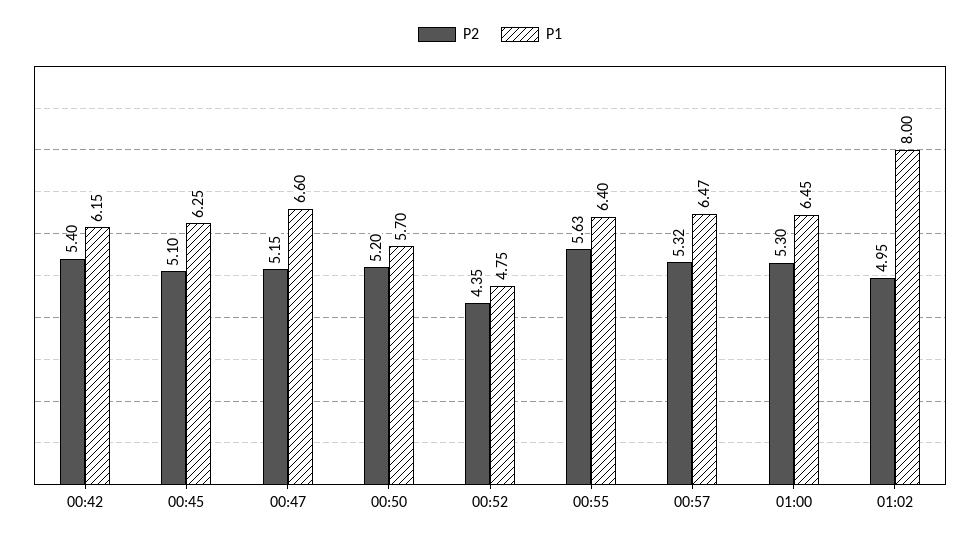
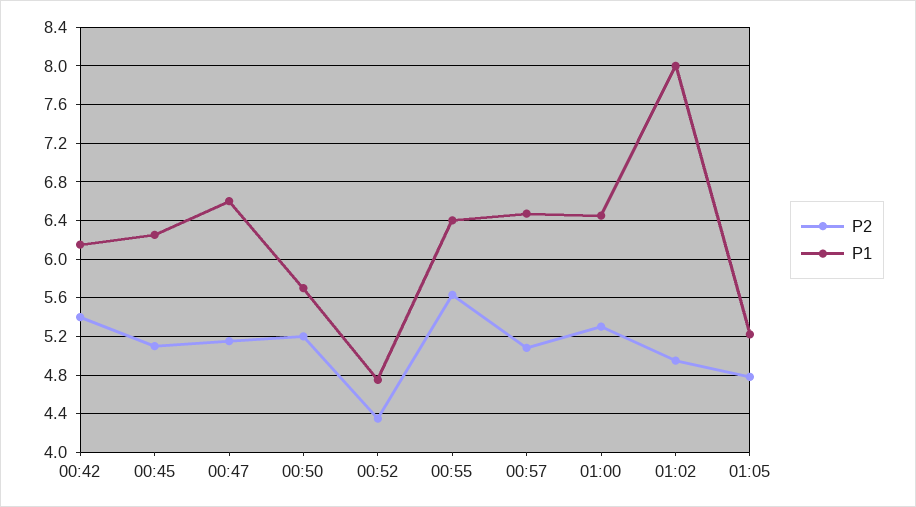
P2, 00:57: 5.32 -> 5.1
P2, 01:05: none -> 4.8
P1, 01:05: none -> 5.2

